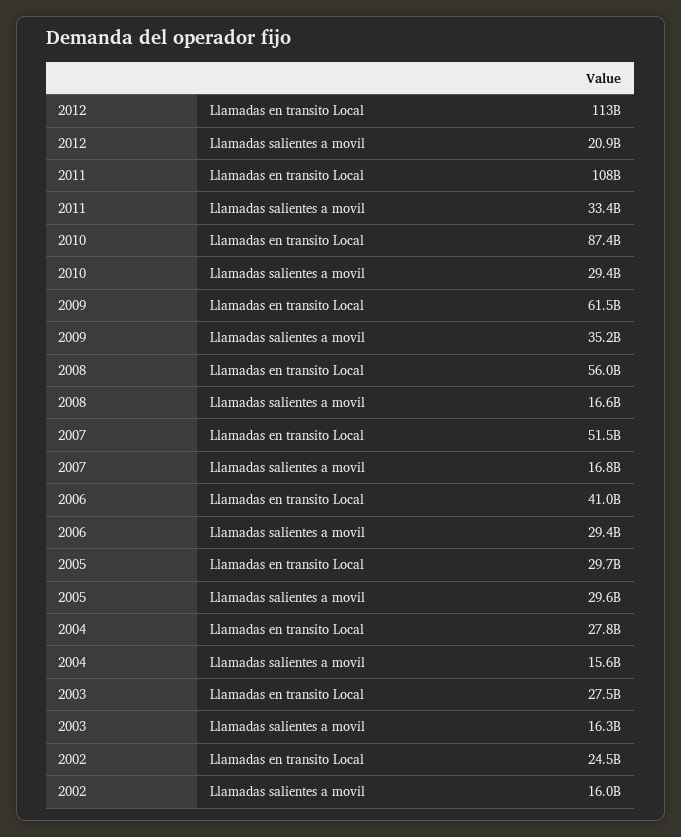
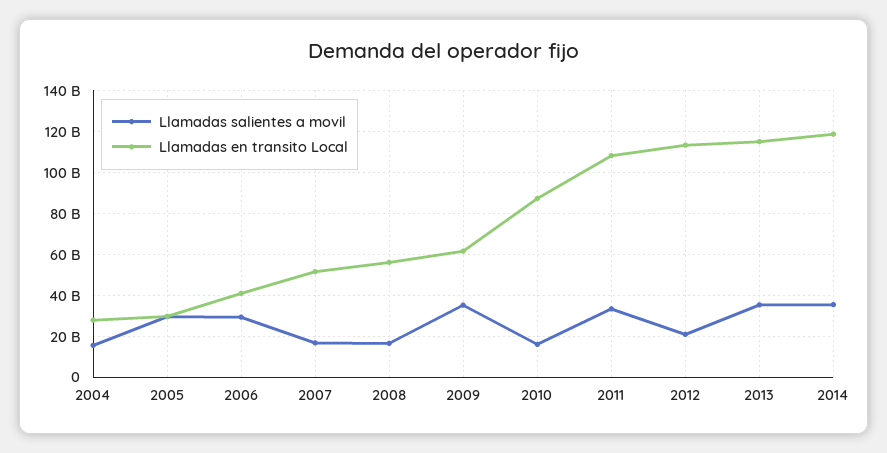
Llamadas salientes a movil, 2010: 29400000000 -> 15000000000
Llamadas en transito Local, 2003: 27500000000 -> none
Llamadas salientes a movil, 2003: 16300000000 -> none
Llamadas en transito Local, 2002: 24500000000 -> none
Llamadas salientes a movil, 2002: 16000000000 -> none
Llamadas salientes a movil, 2013: none -> 35000000000
Llamadas en transito Local, 2013: none -> 115000000000
Llamadas salientes a movil, 2014: none -> 35000000000
Llamadas en transito Local, 2014: none -> 120000000000

